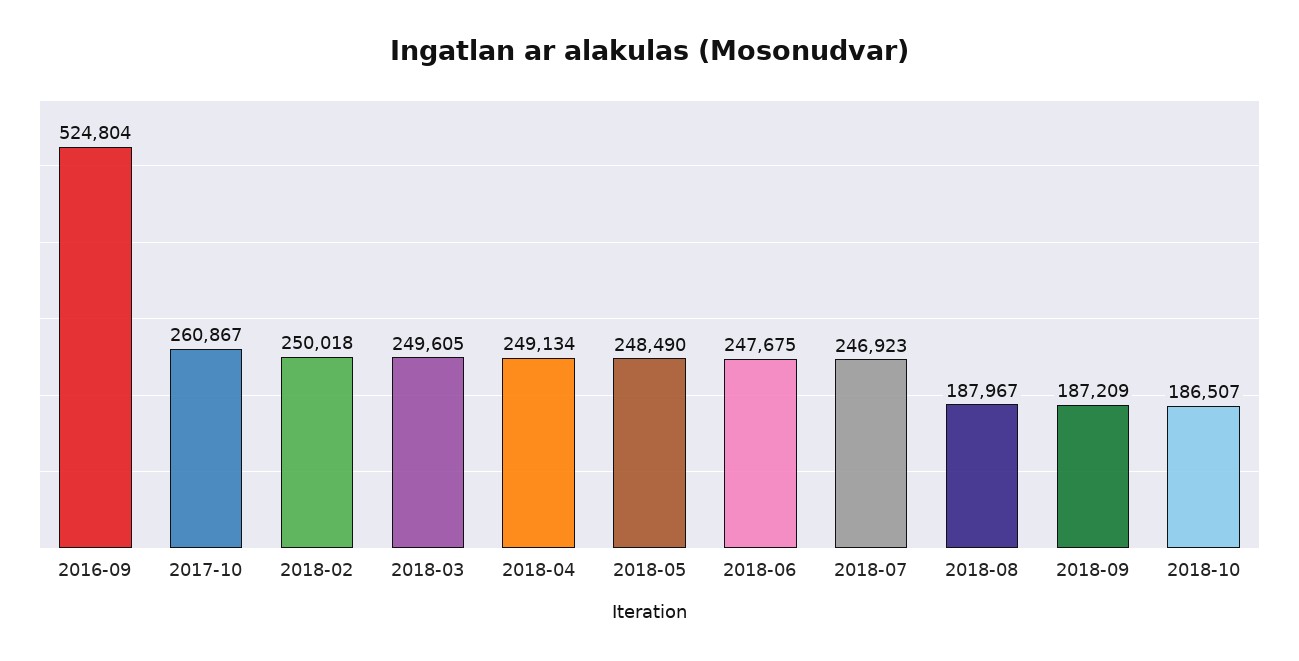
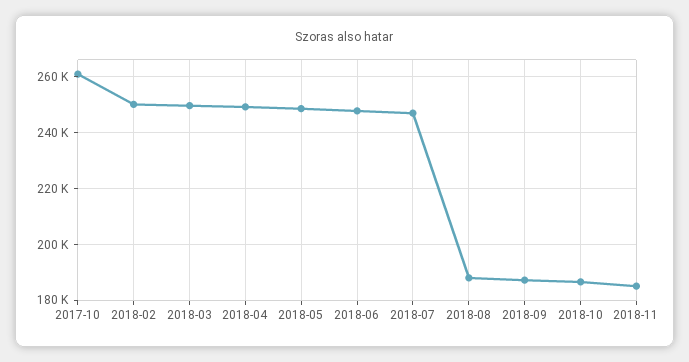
2016-09: 524804 -> none
2018-11: none -> 185000

